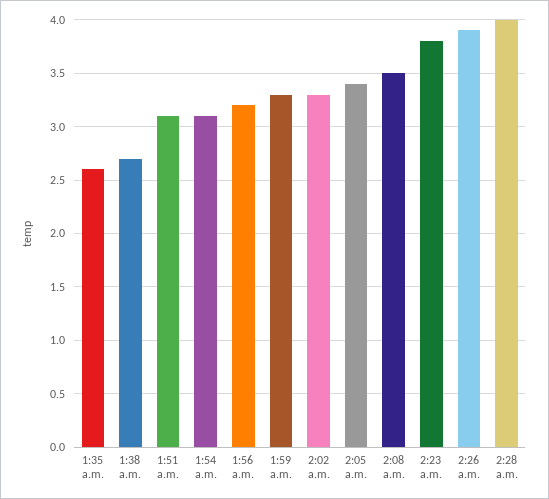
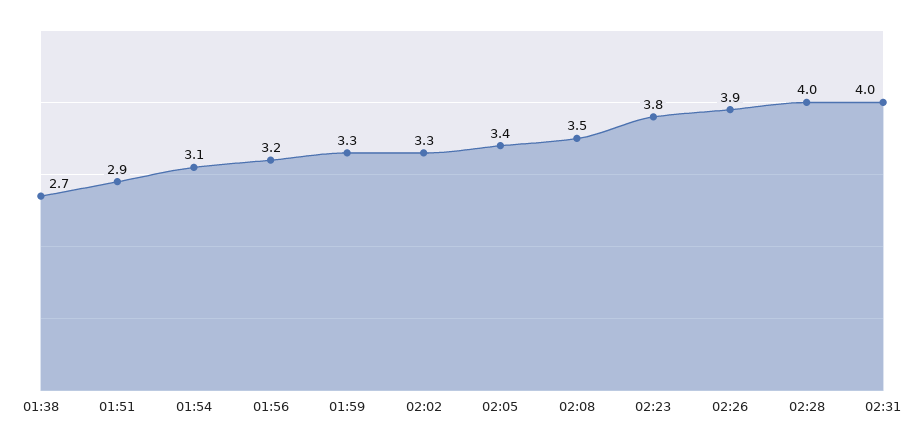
1:35 a.m.: 2.6 -> none
1:51 a.m.: 3.1 -> 2.9
02:31: none -> 4

